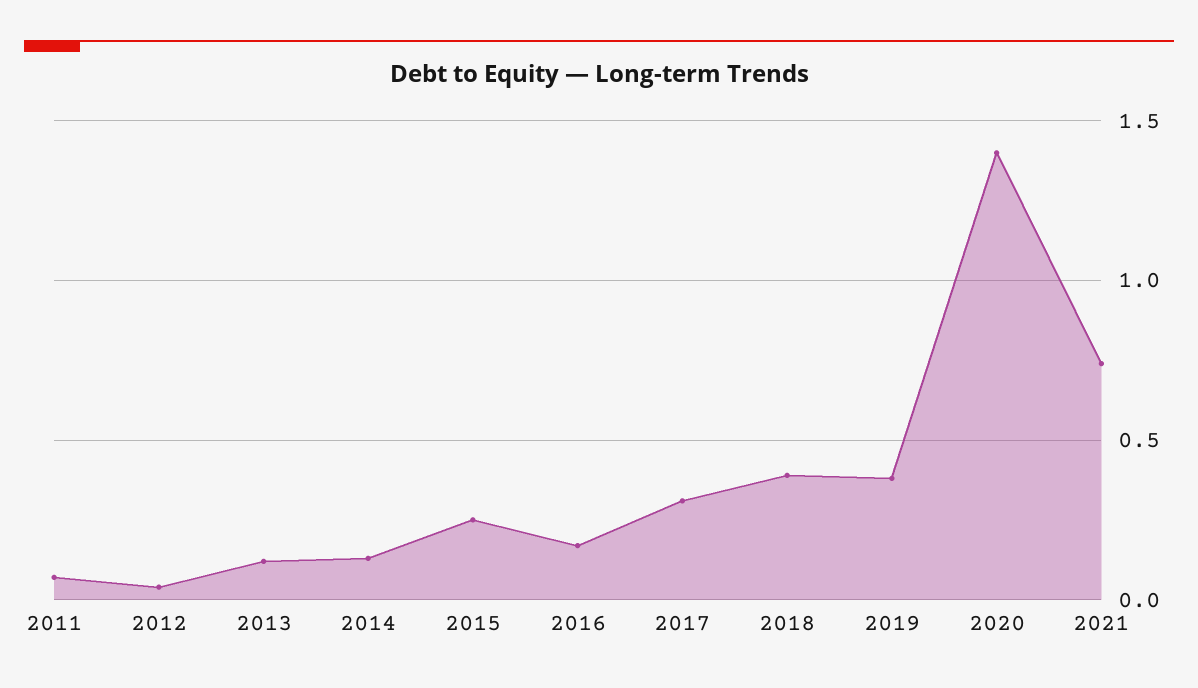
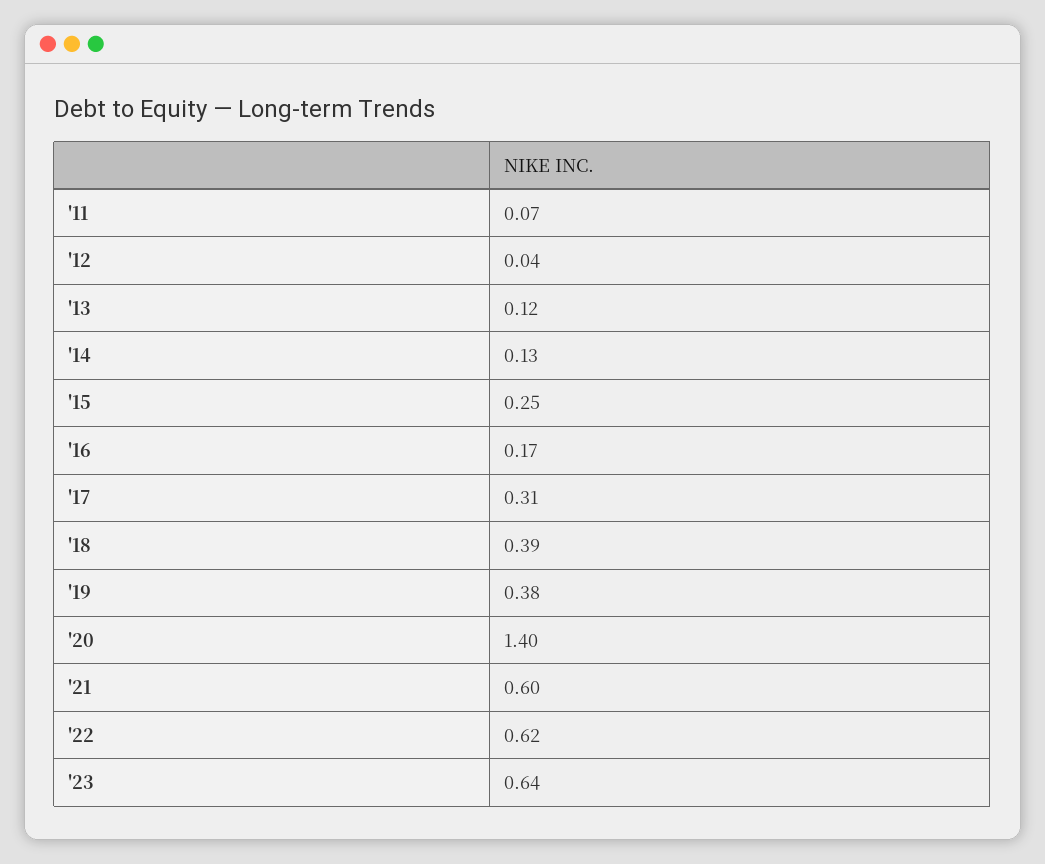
2021: 0.75 -> 0.6
'22: none -> 0.62
'23: none -> 0.64

